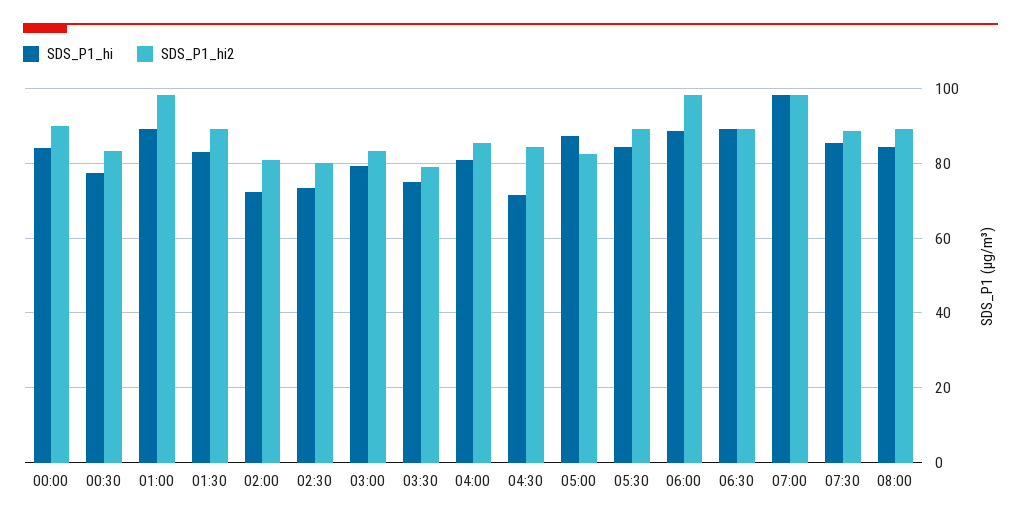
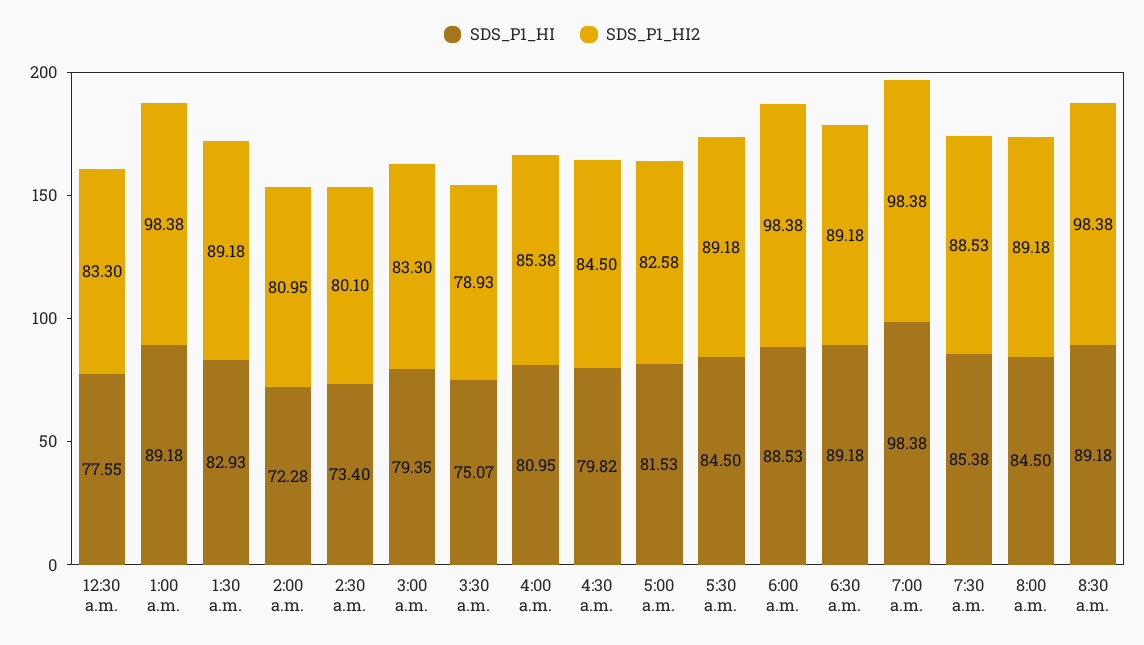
SDS_P1_hi, 00:00: 84 -> none
SDS_P1_hi2, 00:00: 90 -> none
SDS_P1_hi, 04:30: 72 -> 79.82
SDS_P1_hi, 05:00: 88 -> 81.53
SDS_P1_hi, 8:30 a.m.: none -> 89.18
SDS_P1_hi2, 8:30 a.m.: none -> 98.38

